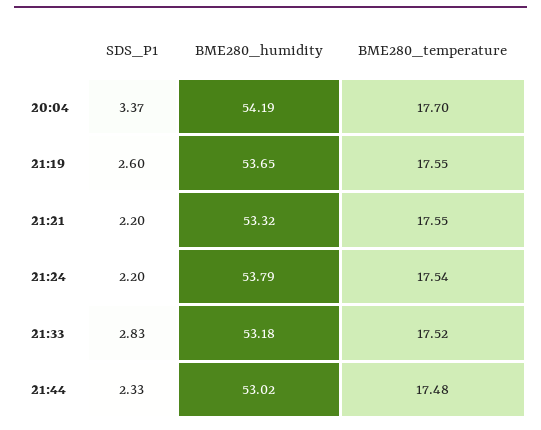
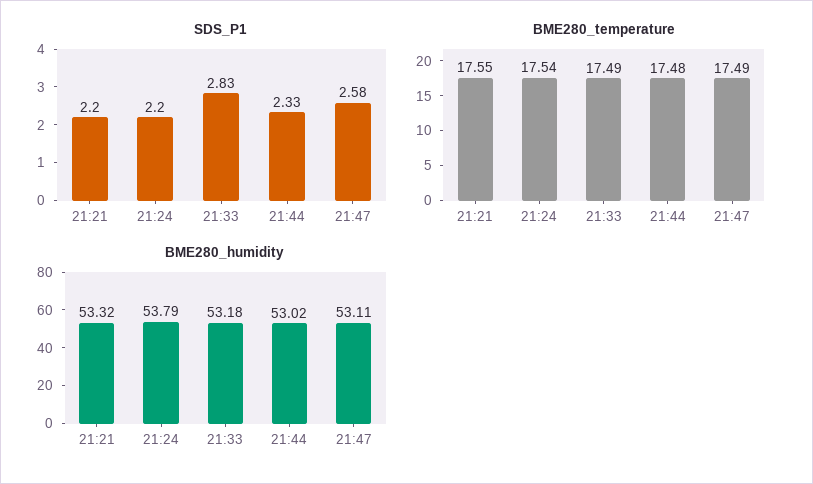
SDS_P1, 20:04: 3.37 -> none
BME280_humidity, 20:04: 54.19 -> none
BME280_temperature, 20:04: 17.7 -> none
SDS_P1, 21:19: 2.6 -> none
BME280_humidity, 21:19: 53.65 -> none
BME280_temperature, 21:19: 17.55 -> none
BME280_temperature, 21:33: 17.52 -> 17.49
SDS_P1, 21:47: none -> 2.58
BME280_temperature, 21:47: none -> 17.49
BME280_humidity, 21:47: none -> 53.11

